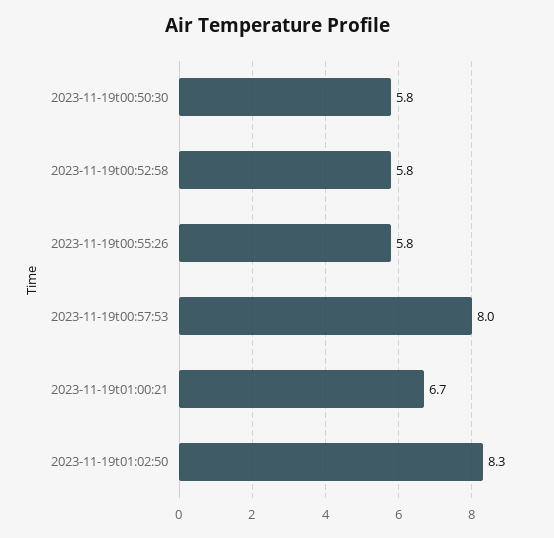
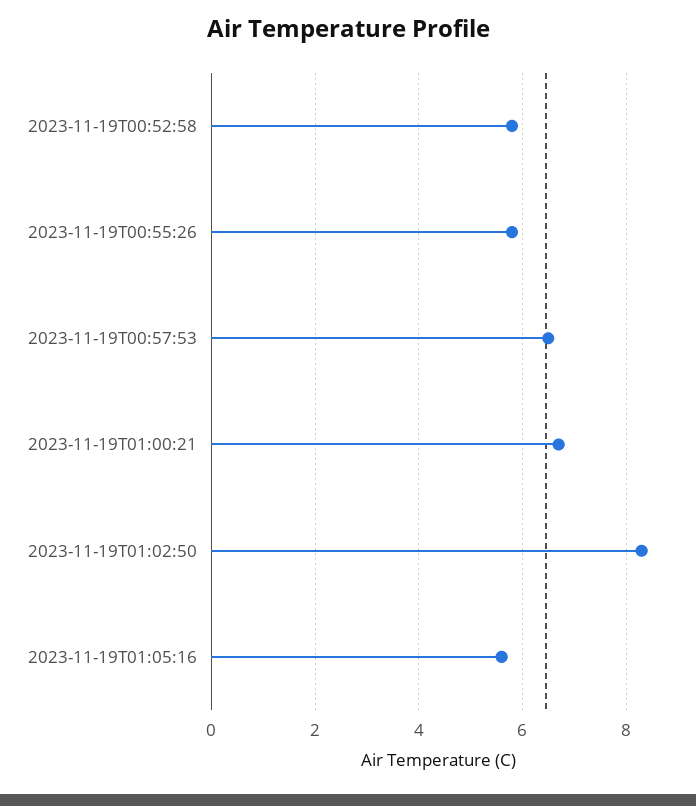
2023-11-19t00:50:30: 5.8 -> none
2023-11-19t00:57:53: 8 -> 6.5
2023-11-19T01:05:16: none -> 5.5

